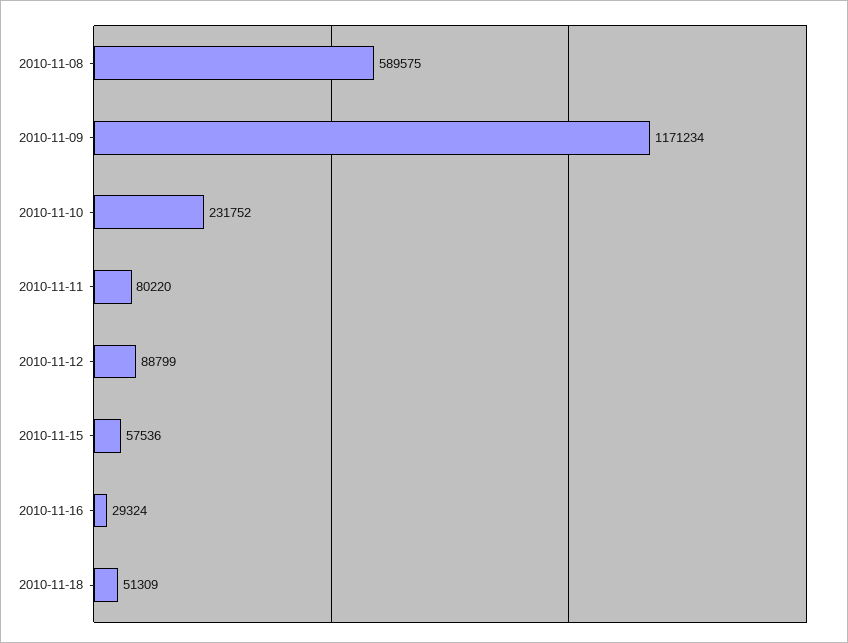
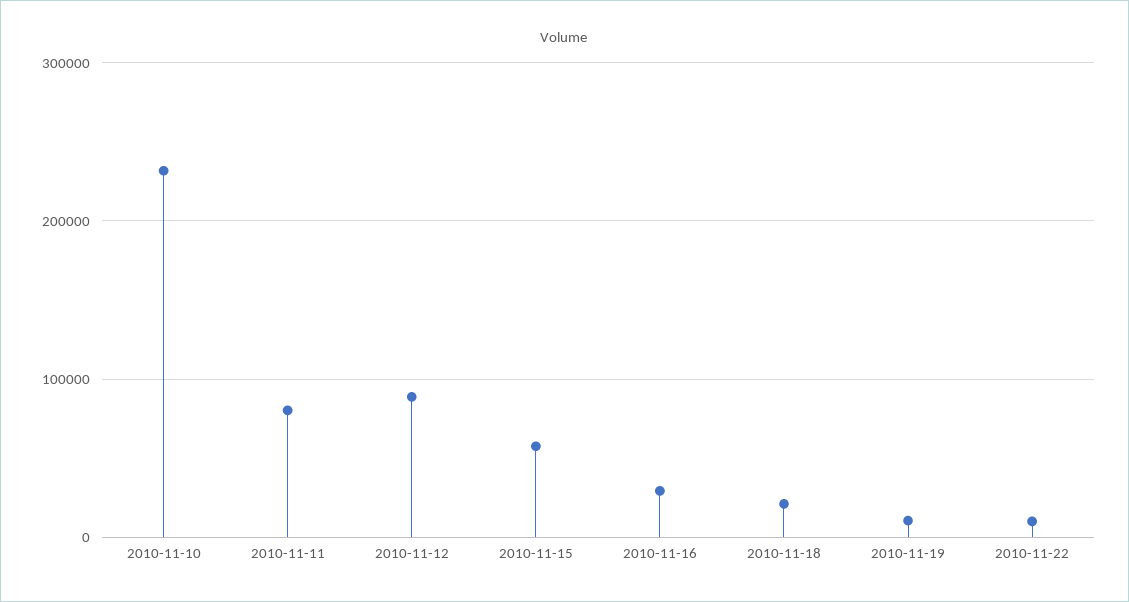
2010-11-08: 589575 -> none
2010-11-09: 1171234 -> none
2010-11-18: 51309 -> 20000
2010-11-19: none -> 10000
2010-11-22: none -> 10000

